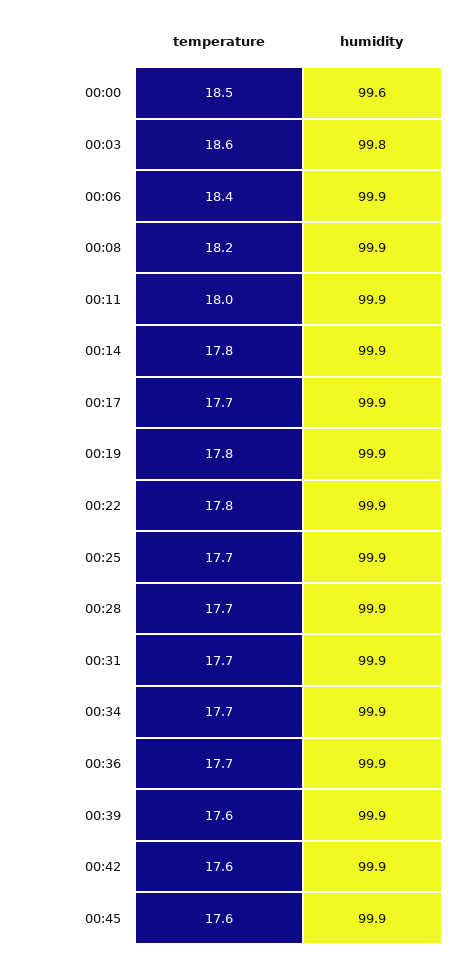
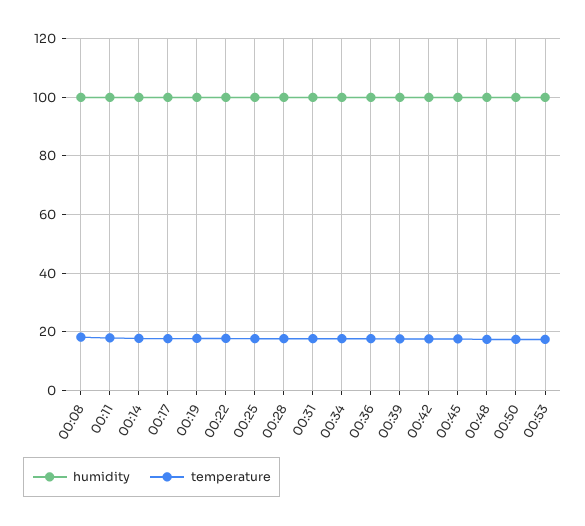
temperature, 00:00: 18.5 -> none
humidity, 00:00: 99.6 -> none
temperature, 00:03: 18.6 -> none
humidity, 00:03: 99.8 -> none
temperature, 00:06: 18.4 -> none
humidity, 00:06: 99.9 -> none
humidity, 00:48: none -> 100
temperature, 00:48: none -> 17.5
humidity, 00:50: none -> 100
temperature, 00:50: none -> 17.5
humidity, 00:53: none -> 100
temperature, 00:53: none -> 17.5

